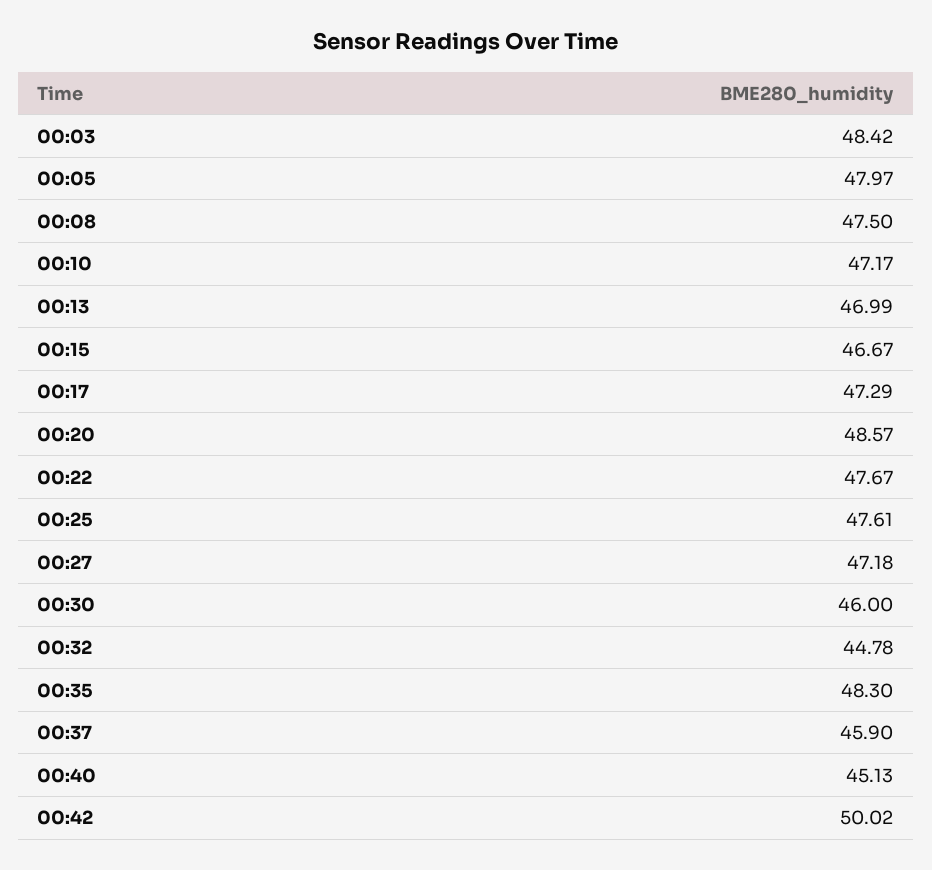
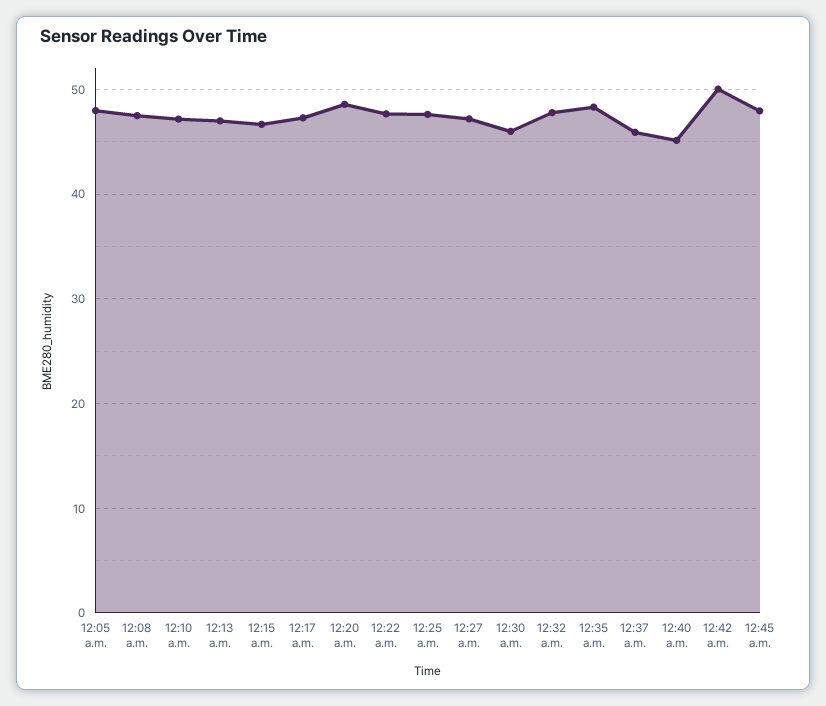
00:03: 48.42 -> none
00:32: 44.78 -> 48
12:45 a.m.: none -> 48

